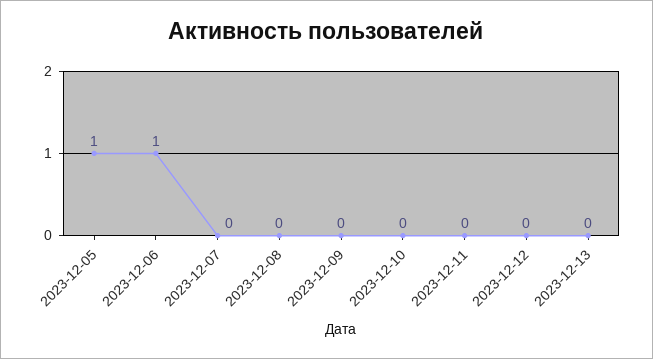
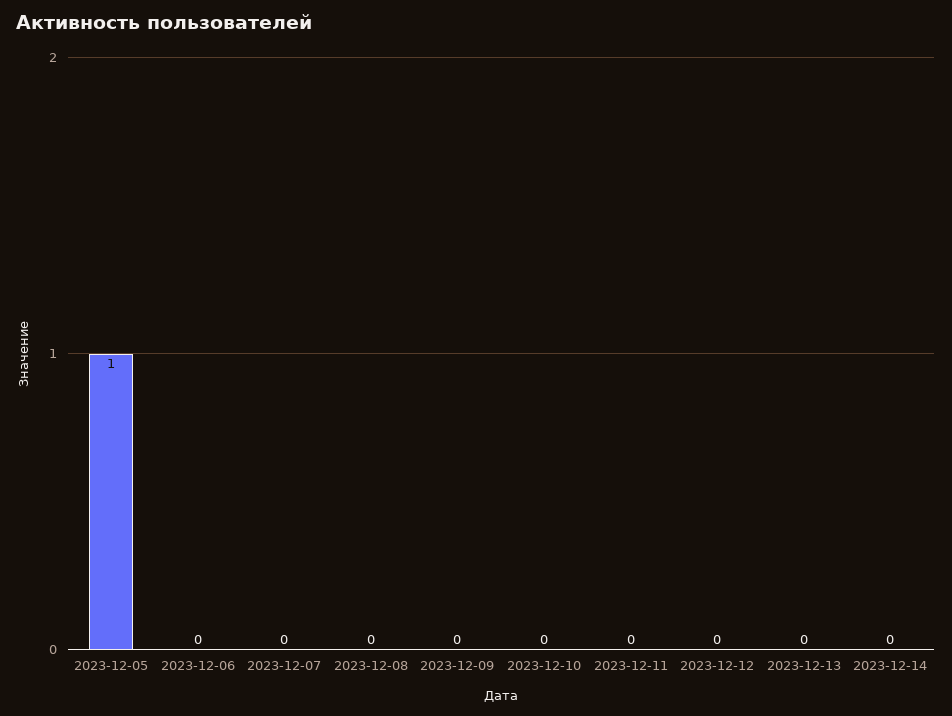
2023-12-06: 1 -> 0
2023-12-14: none -> 0

